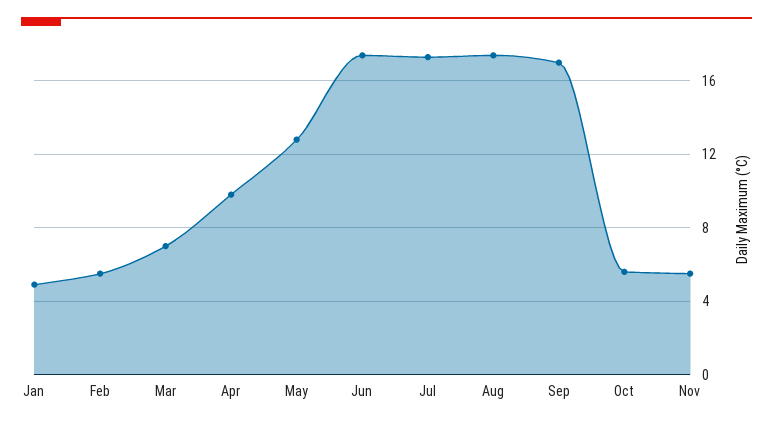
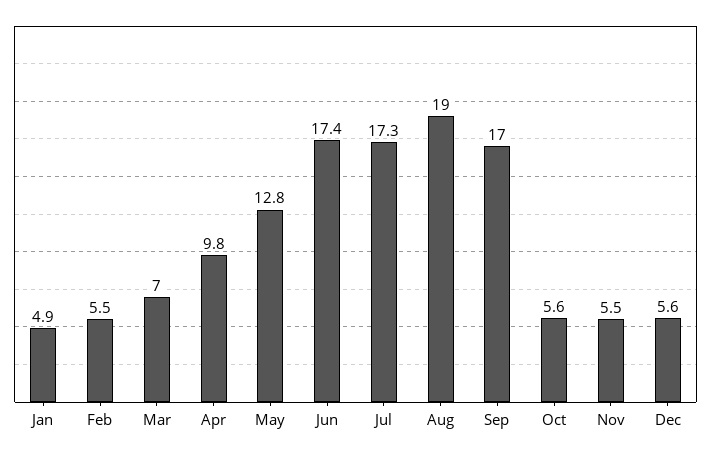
Aug: 17.5 -> 19
Dec: none -> 5.6

